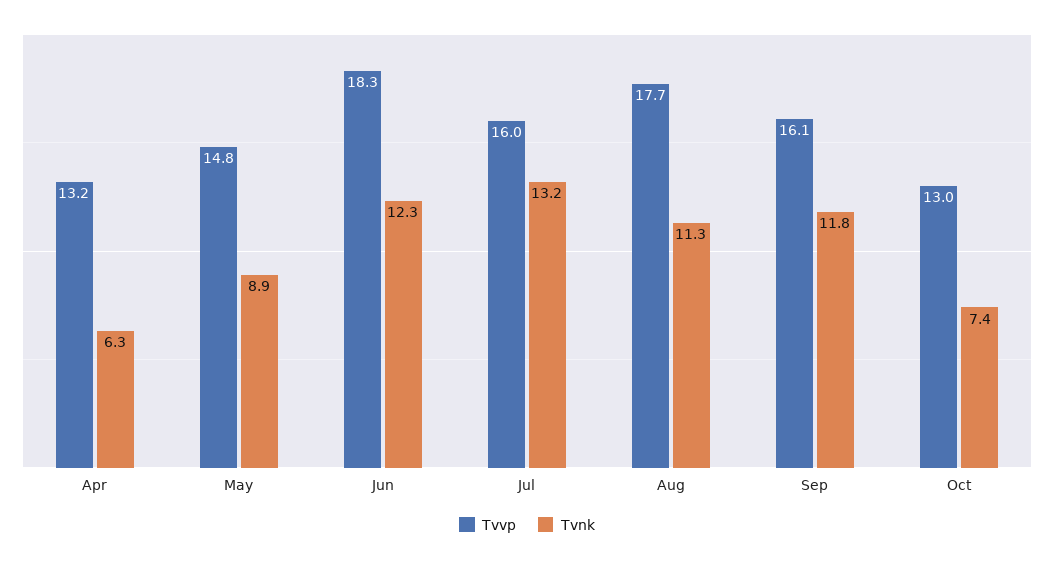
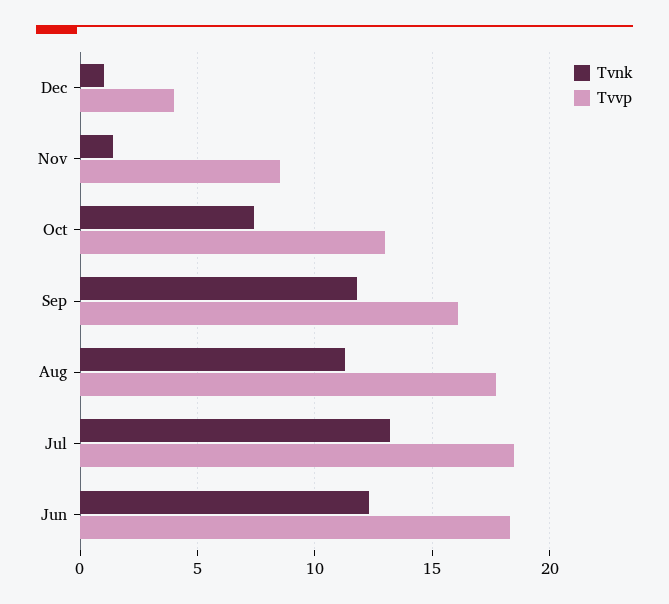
Tvvp, Apr: 13.2 -> none
Tvnk, Apr: 6.3 -> none
Tvvp, May: 14.8 -> none
Tvnk, May: 8.9 -> none
Tvvp, Jul: 16 -> 18.5
Tvnk, Dec: none -> 1
Tvvp, Dec: none -> 4
Tvnk, Nov: none -> 1.5
Tvvp, Nov: none -> 8.5

